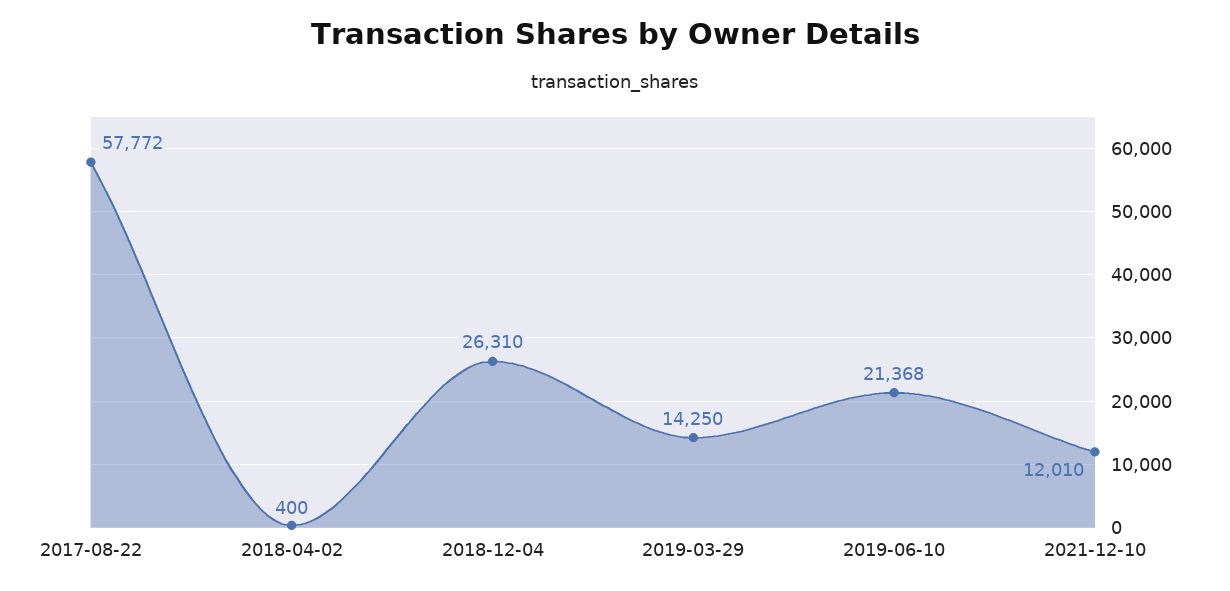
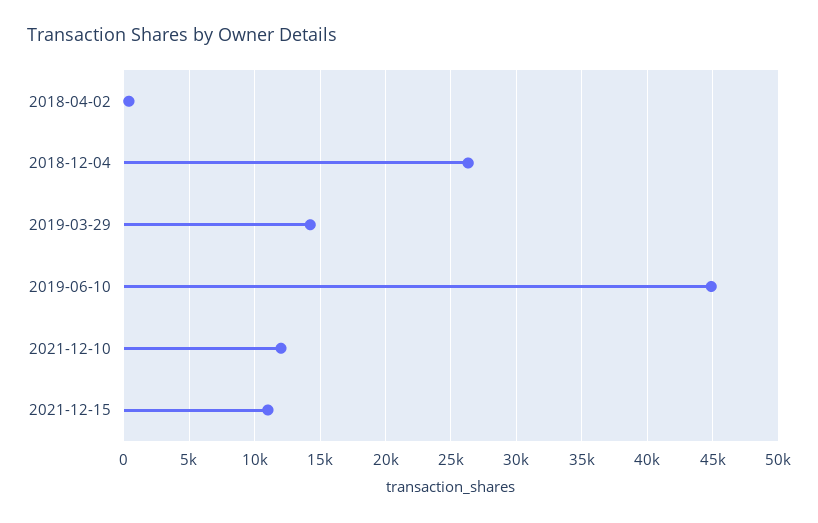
2017-08-22: 57772 -> none
2019-06-10: 21368 -> 45000
2021-12-15: none -> 11000

